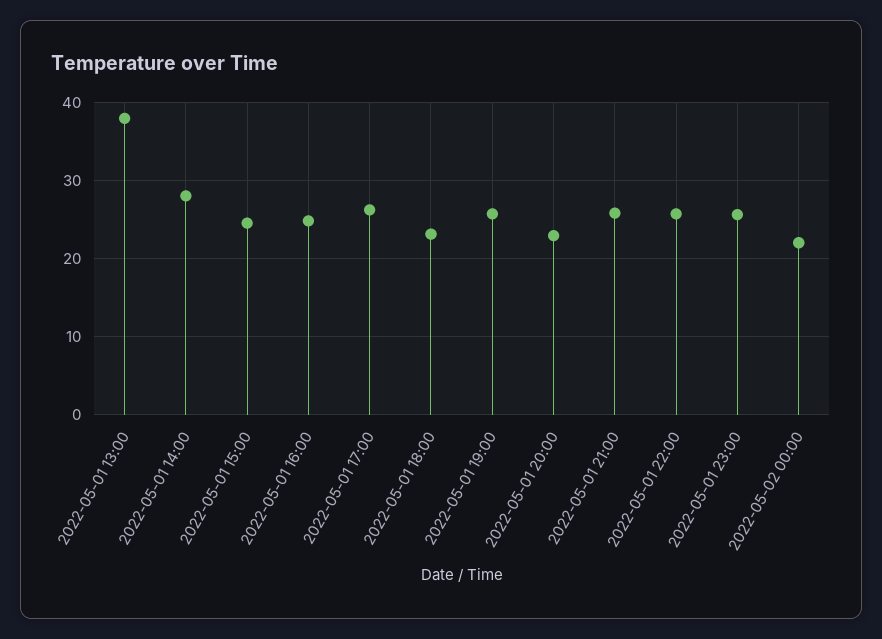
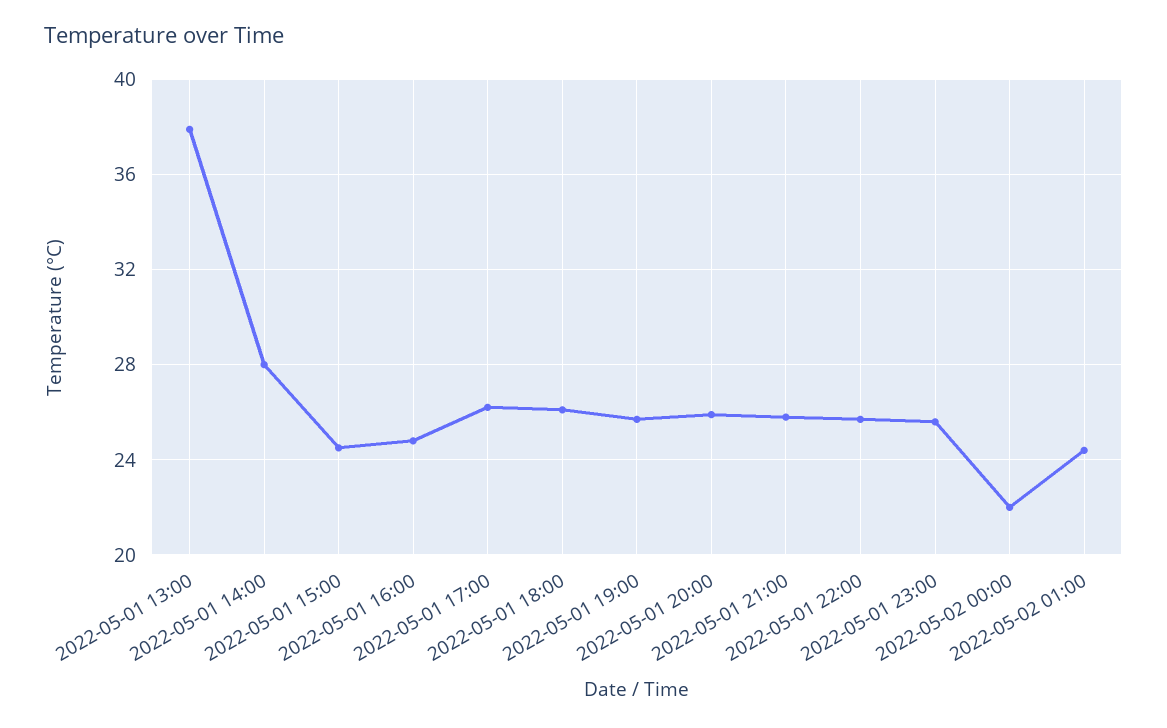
2022-05-01 18:00: 23 -> 26
2022-05-01 20:00: 23 -> 26
2022-05-02 01:00: none -> 24.5

